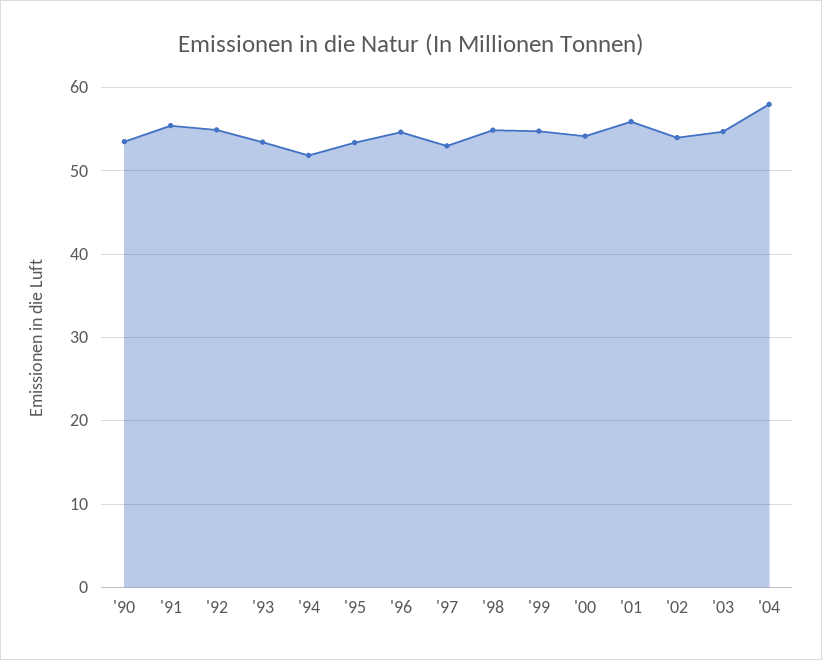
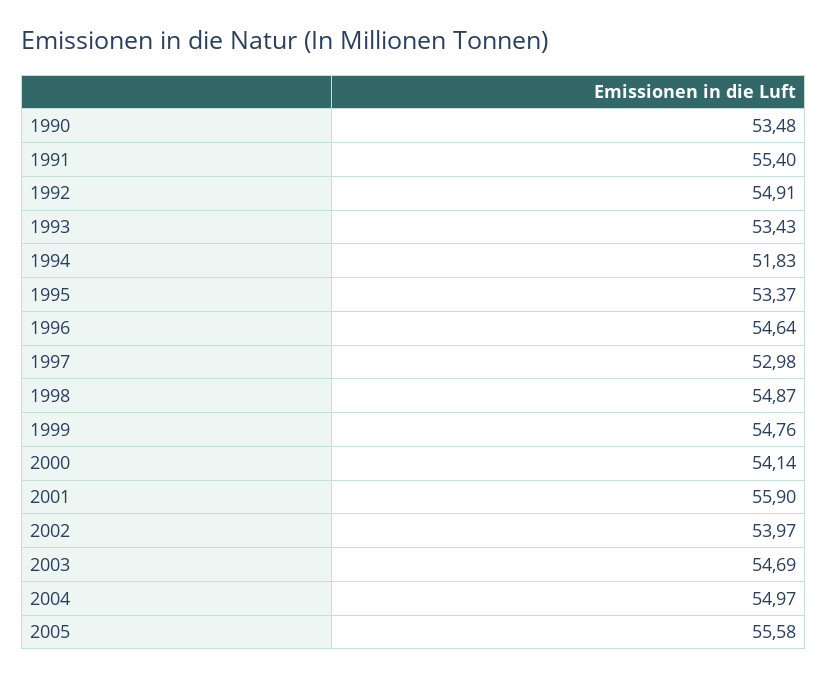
'04: 58 -> 54.97
2005: none -> 55.58

